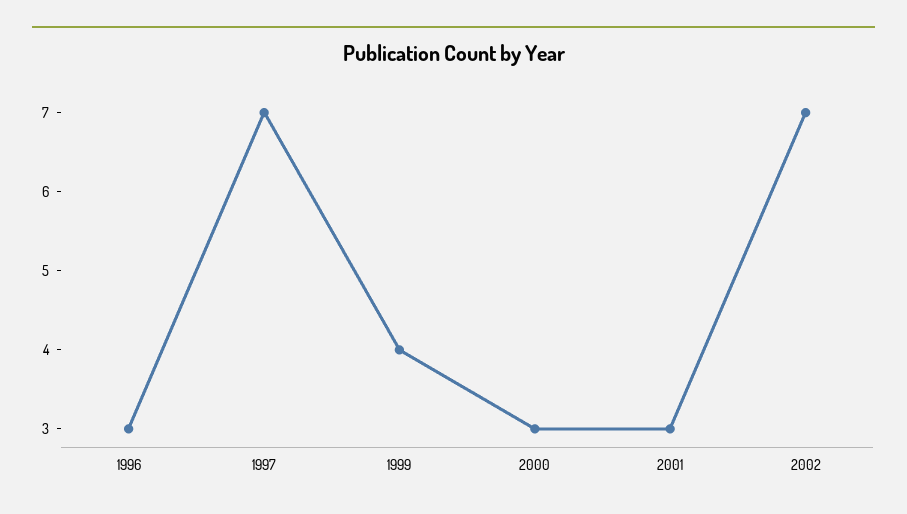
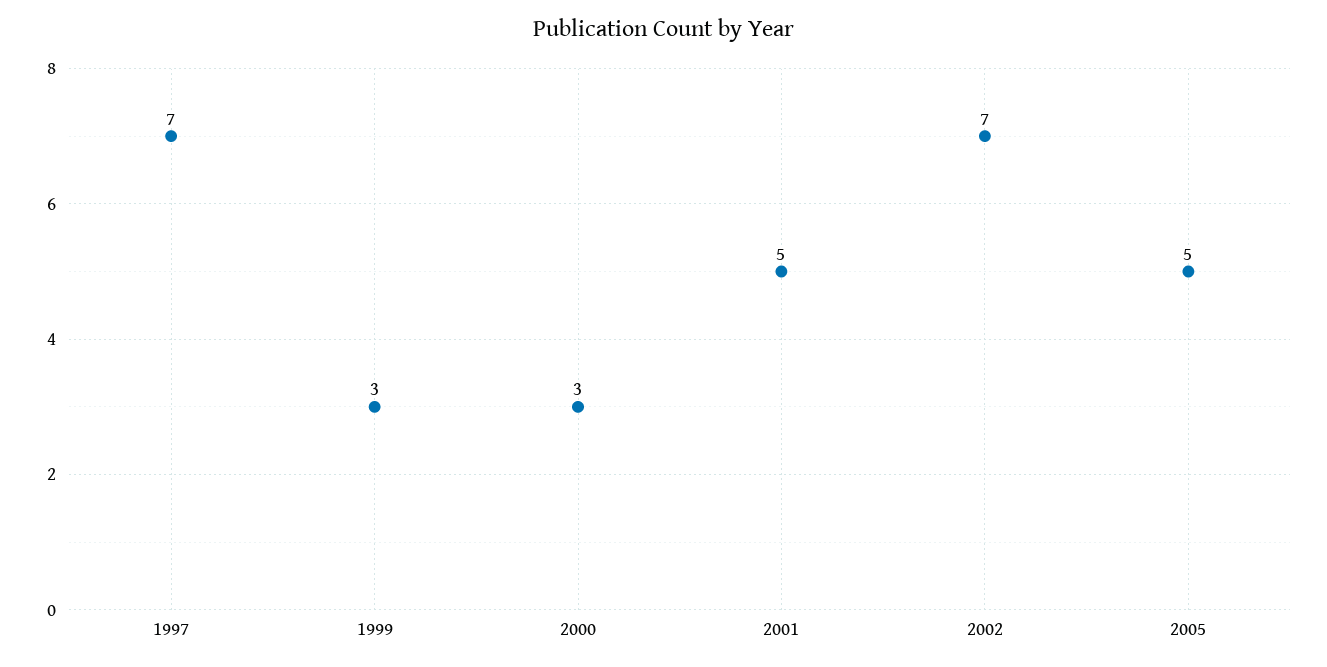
1996: 3 -> none
1999: 4 -> 3
2001: 3 -> 5
2005: none -> 5

